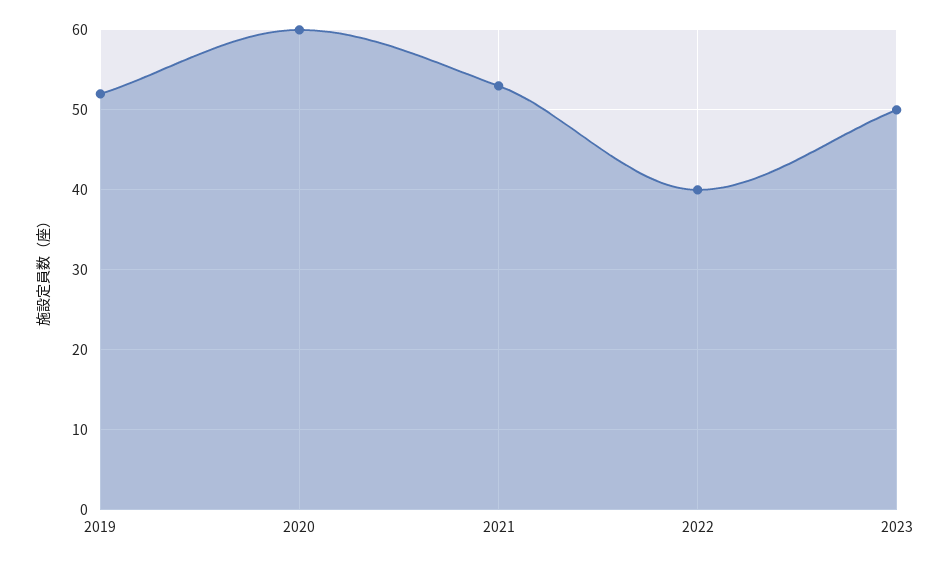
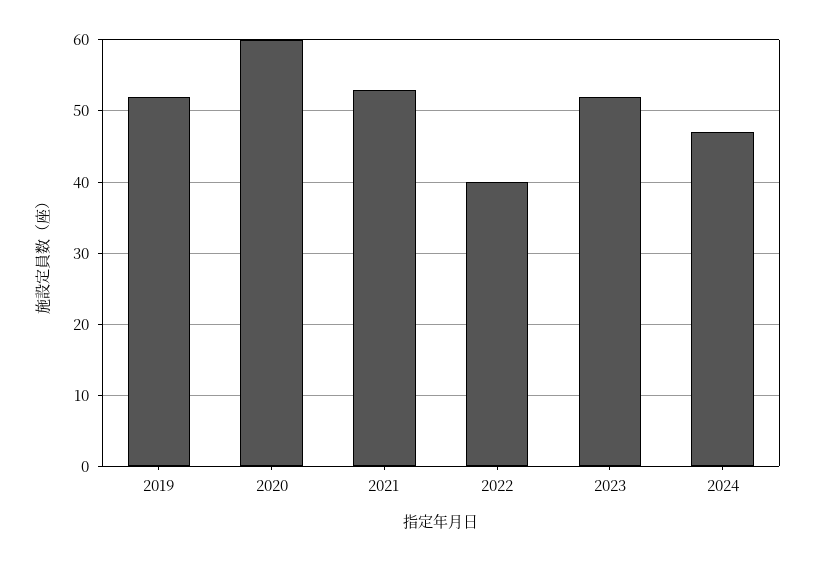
2023: 50 -> 52
2024: none -> 47

